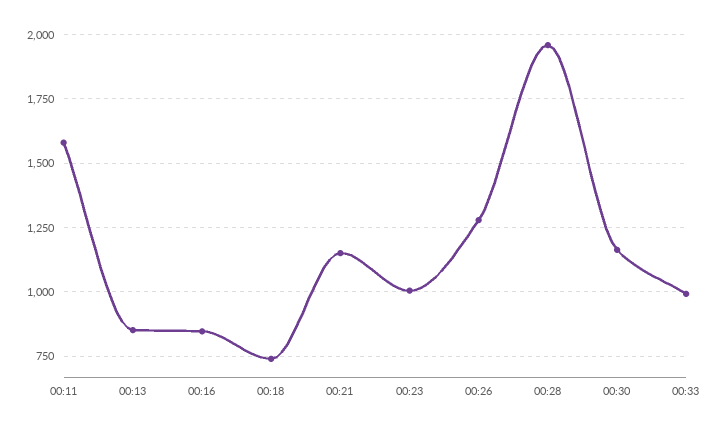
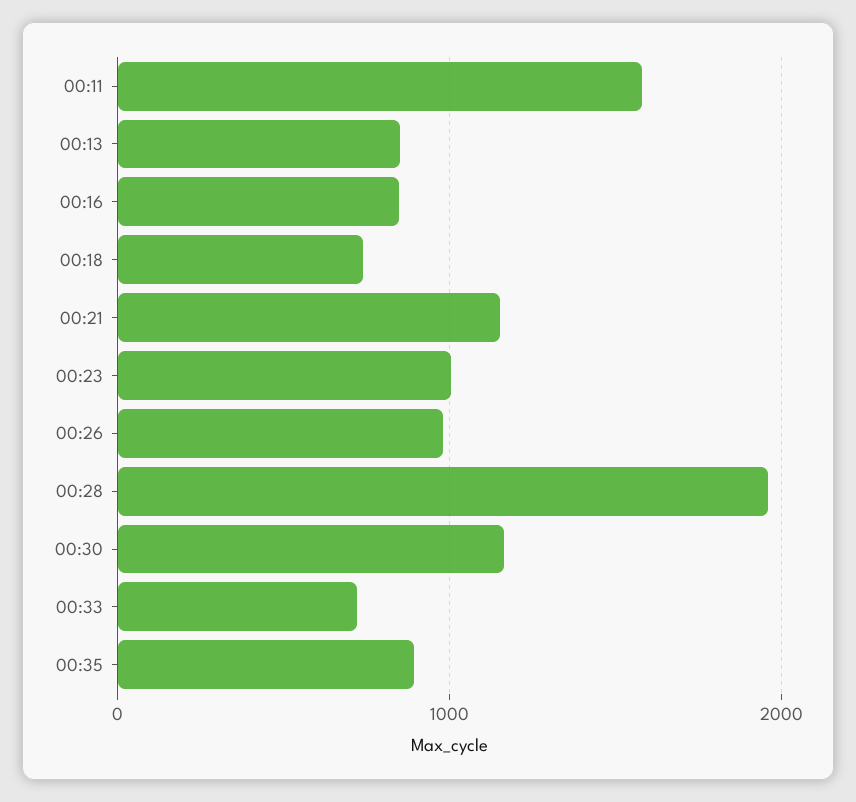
00:26: 1275 -> 1000
00:33: 1000 -> 700
00:35: none -> 900

